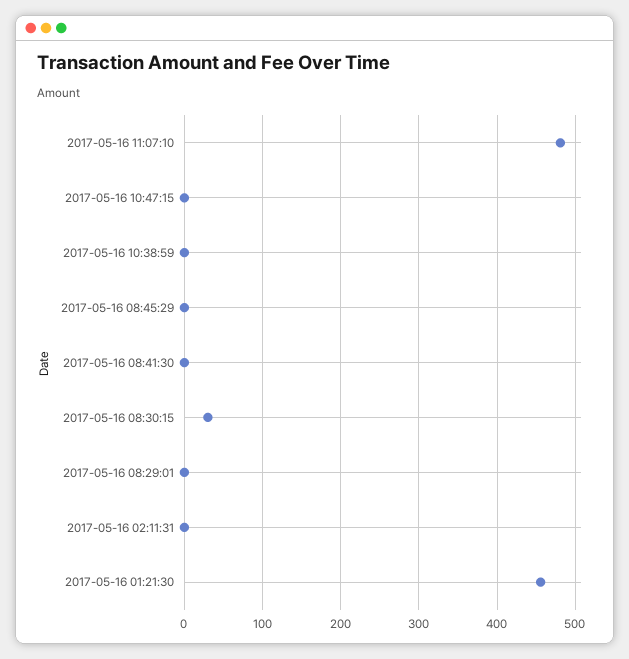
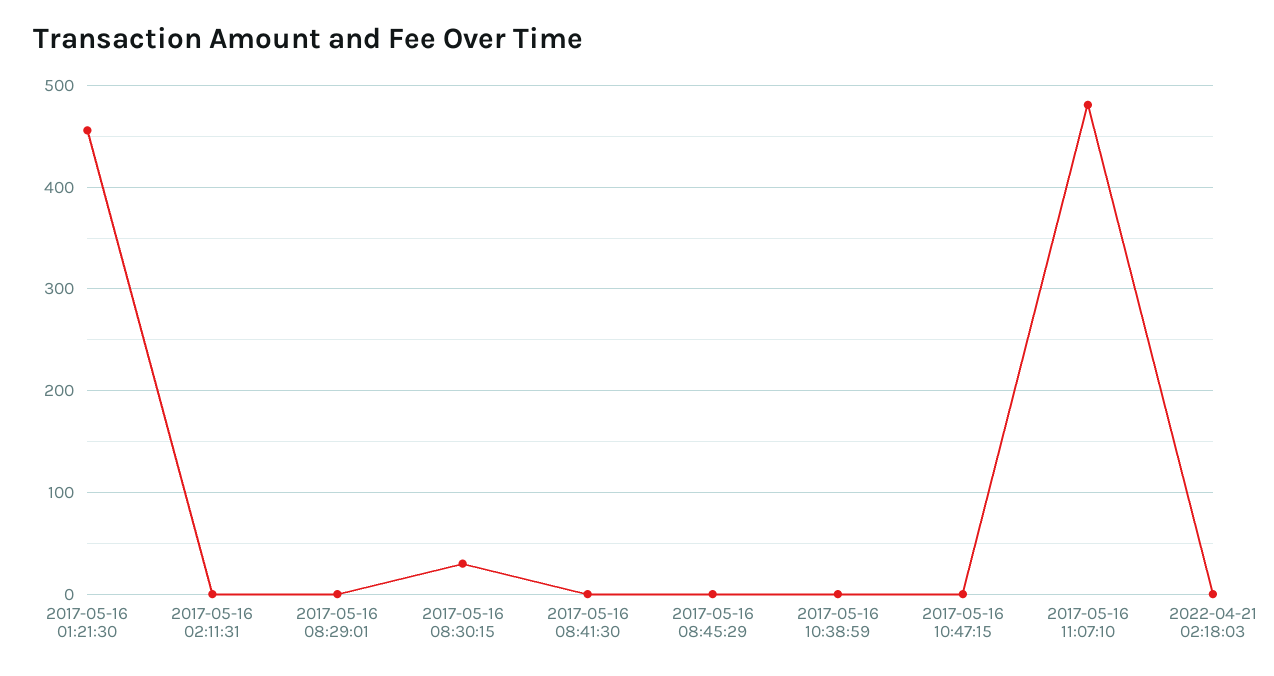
2022-04-21 02:18:03: none -> 0

